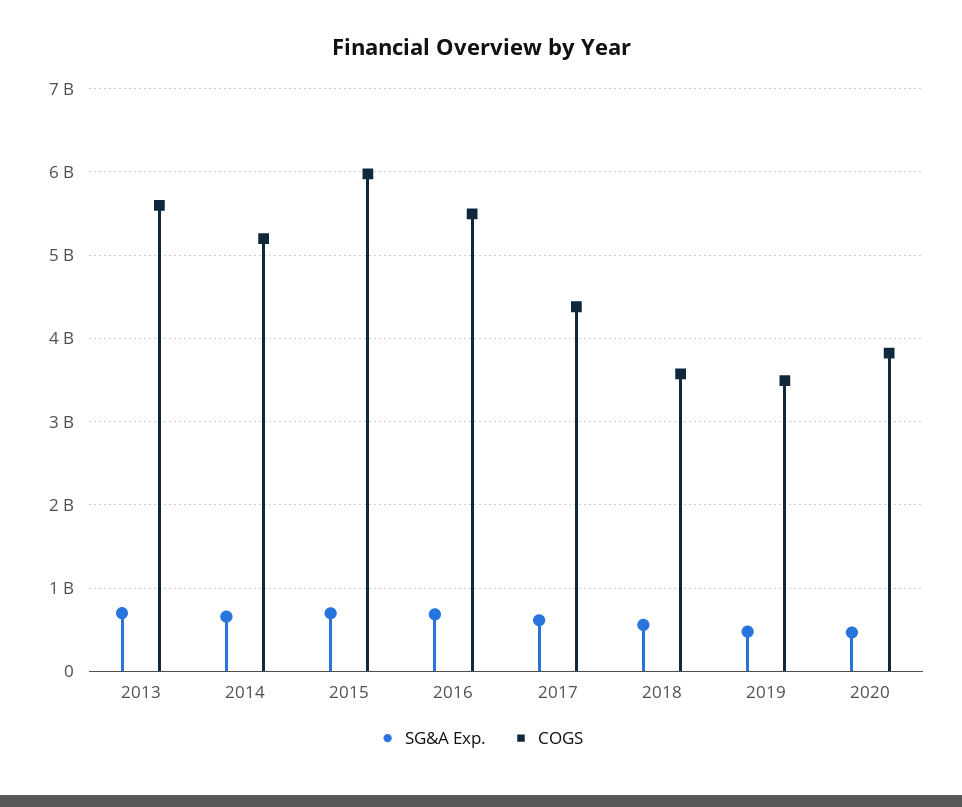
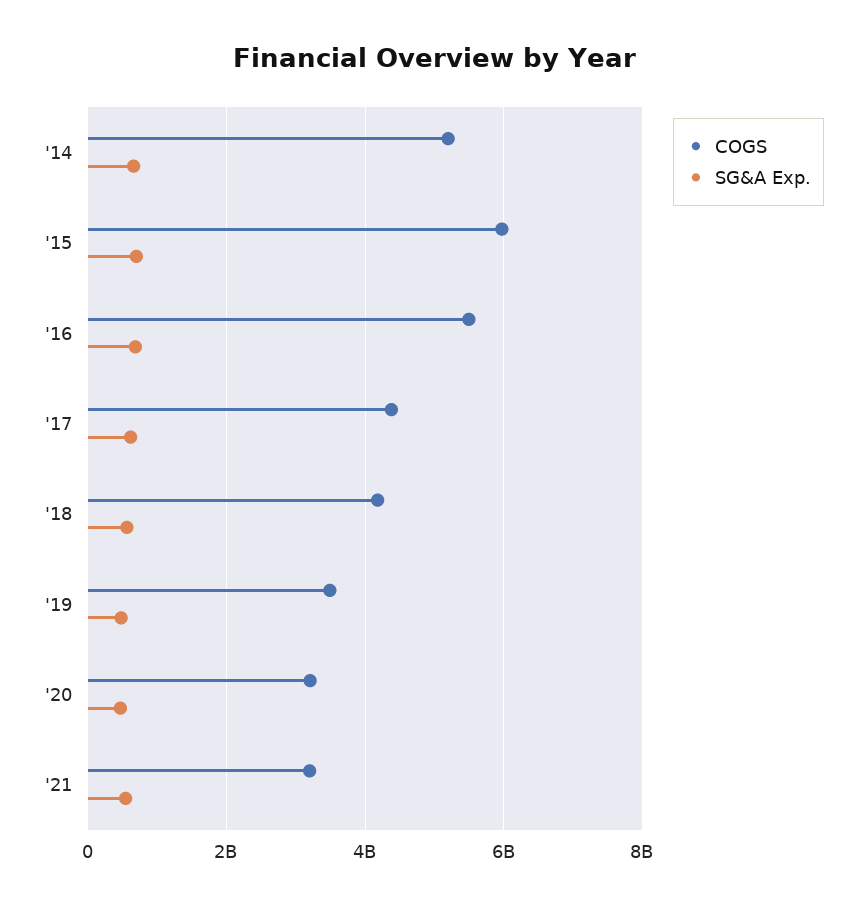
SG&A Exp., 2013: 700000000 -> none
COGS, 2013: 5600000000 -> none
COGS, 2018: 3600000000 -> 4200000000
COGS, 2020: 3800000000 -> 3200000000
COGS, '21: none -> 3200000000
SG&A Exp., '21: none -> 600000000

